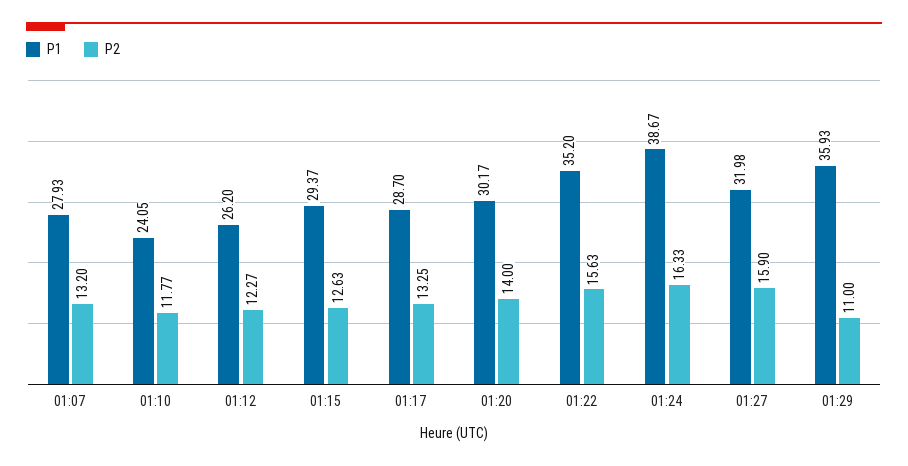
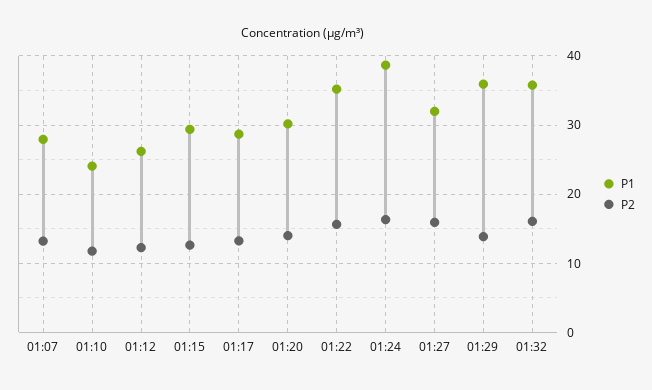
P2, 01:29: 11 -> 14
P1, 01:32: none -> 36
P2, 01:32: none -> 16

